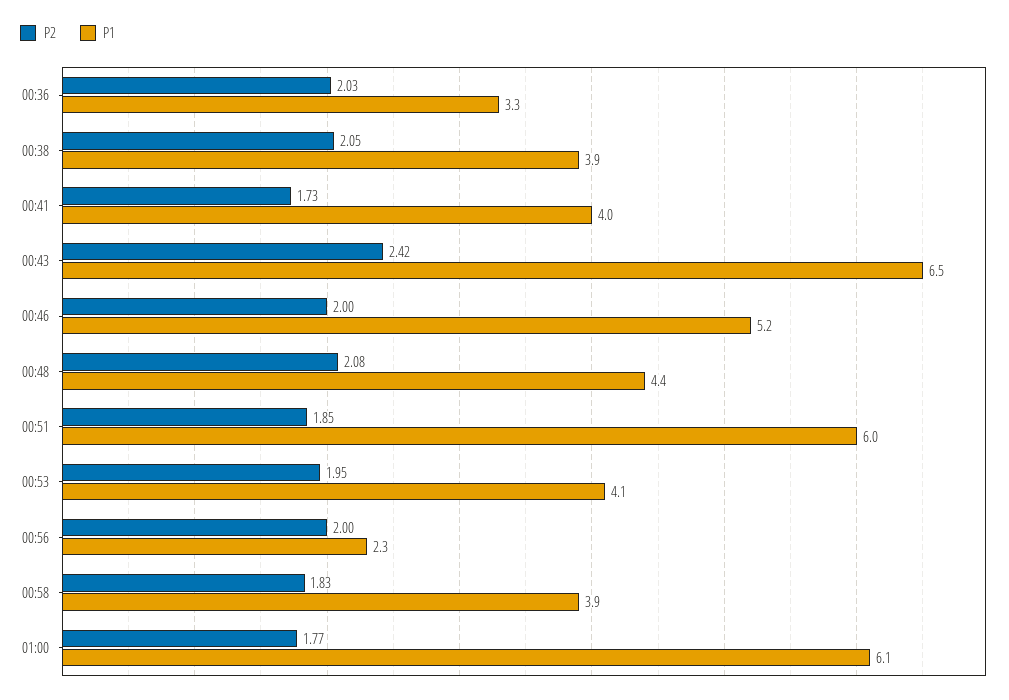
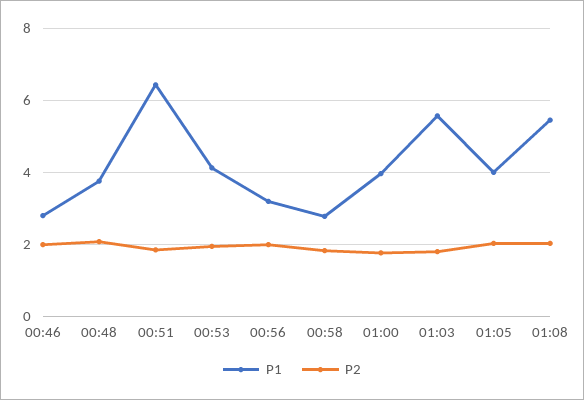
P2, 00:36: 2.03 -> none
P1, 00:36: 3.3 -> none
P2, 00:38: 2.05 -> none
P1, 00:38: 3.9 -> none
P2, 00:41: 1.73 -> none
P1, 00:41: 4 -> none
P2, 00:43: 2.42 -> none
P1, 00:43: 6.5 -> none
P1, 00:46: 5.2 -> 2.8
P1, 00:48: 4.4 -> 3.8
P1, 00:51: 6 -> 6.4
P1, 00:56: 2.3 -> 3.2
P1, 00:58: 3.9 -> 2.8
P1, 01:00: 6.1 -> 4
P1, 01:03: none -> 5.6
P2, 01:03: none -> 1.8
P1, 01:05: none -> 4
P2, 01:05: none -> 2
P1, 01:08: none -> 5.4
P2, 01:08: none -> 2

